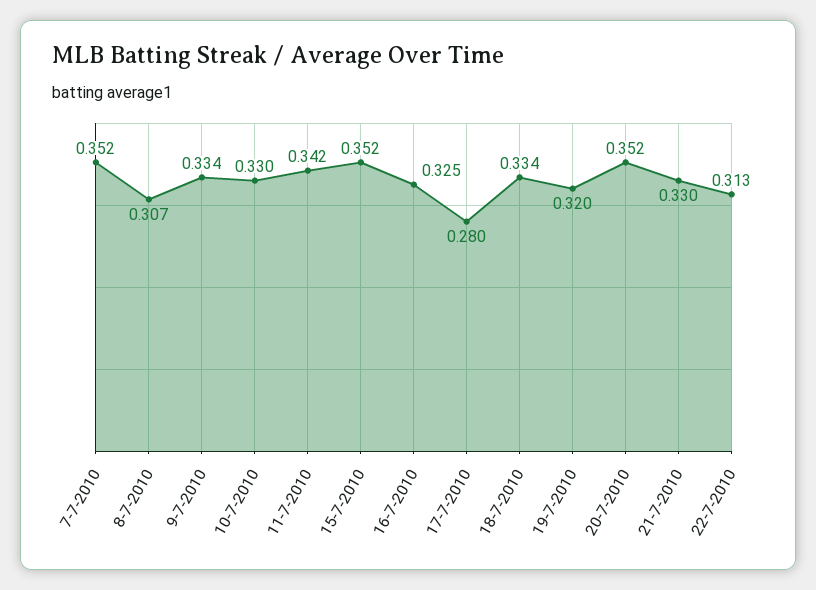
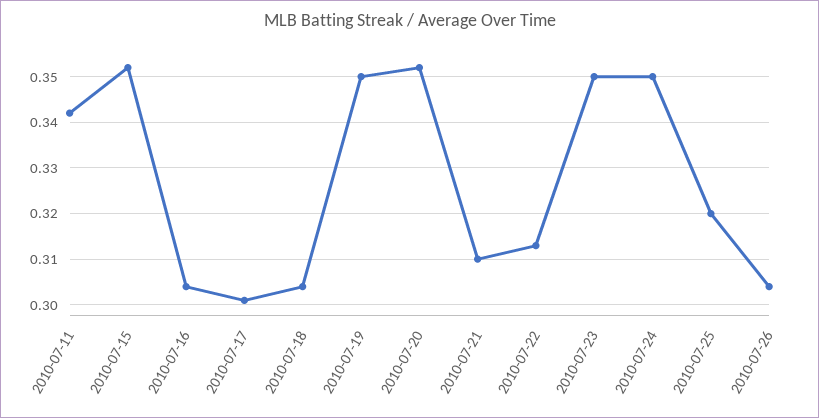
7-7-2010: 0.352 -> none
8-7-2010: 0.307 -> none
9-7-2010: 0.334 -> none
10-7-2010: 0.33 -> none
16-7-2010: 0.325 -> 0.305
17-7-2010: 0.28 -> 0.3
18-7-2010: 0.334 -> 0.305
19-7-2010: 0.32 -> 0.35
21-7-2010: 0.33 -> 0.31
2010-07-23: none -> 0.35
2010-07-24: none -> 0.35
2010-07-25: none -> 0.32
2010-07-26: none -> 0.305

